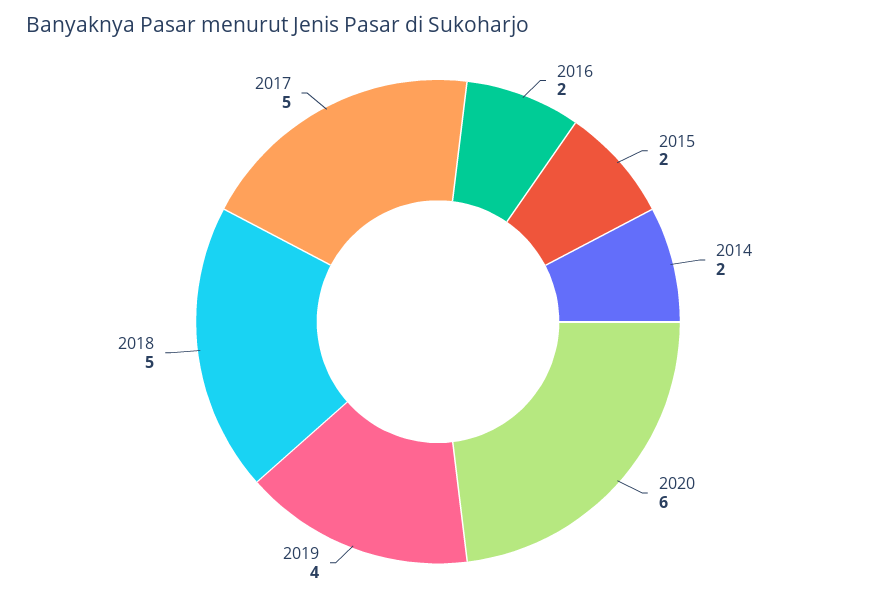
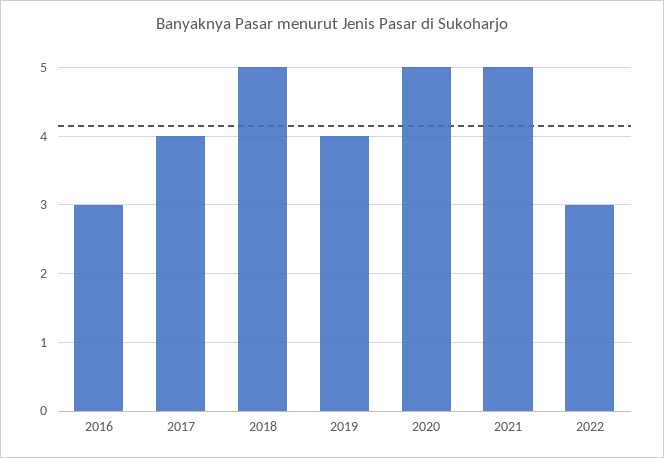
2016: 2 -> 3
2015: 2 -> none
2014: 2 -> none
2020: 6 -> 5
2017: 5 -> 4
2021: none -> 5
2022: none -> 3

